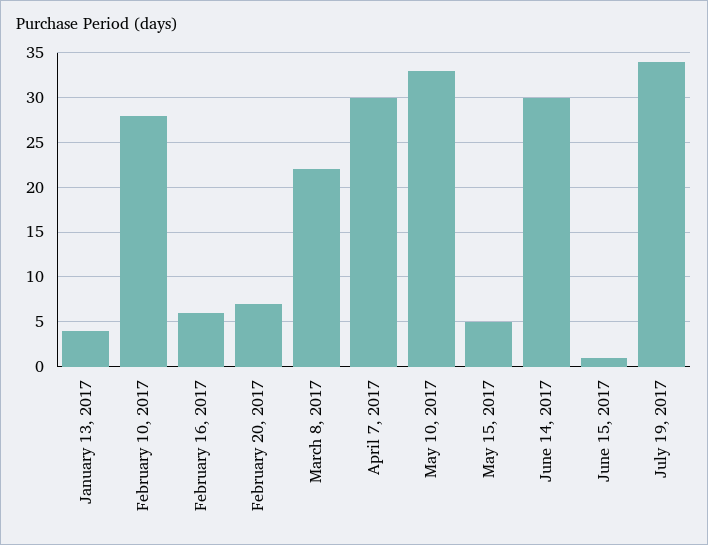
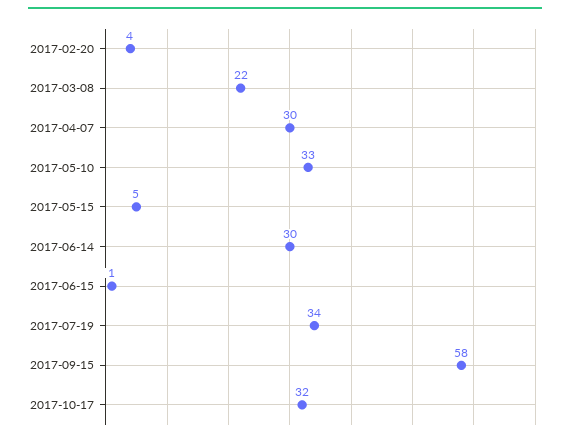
January 13, 2017: 4 -> none
February 10, 2017: 28 -> none
February 16, 2017: 6 -> none
February 20, 2017: 7 -> 4
2017-09-15: none -> 58
2017-10-17: none -> 32

